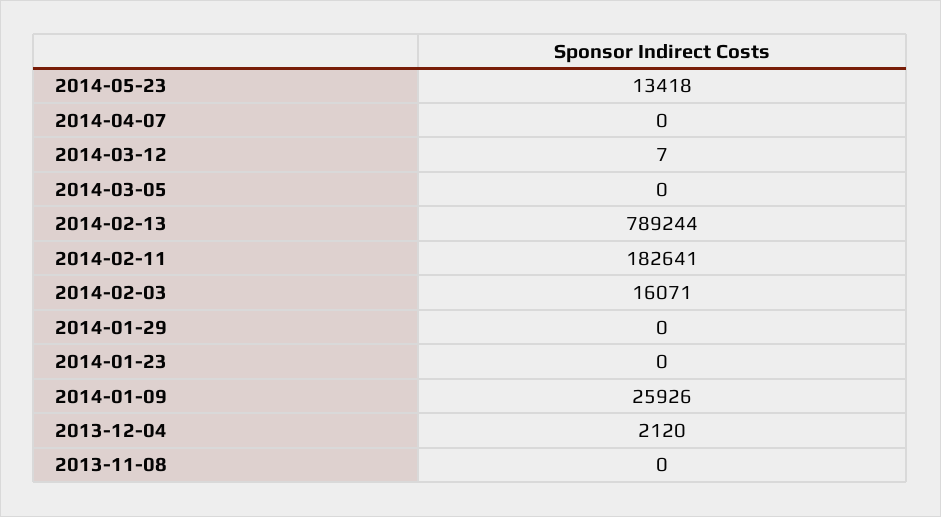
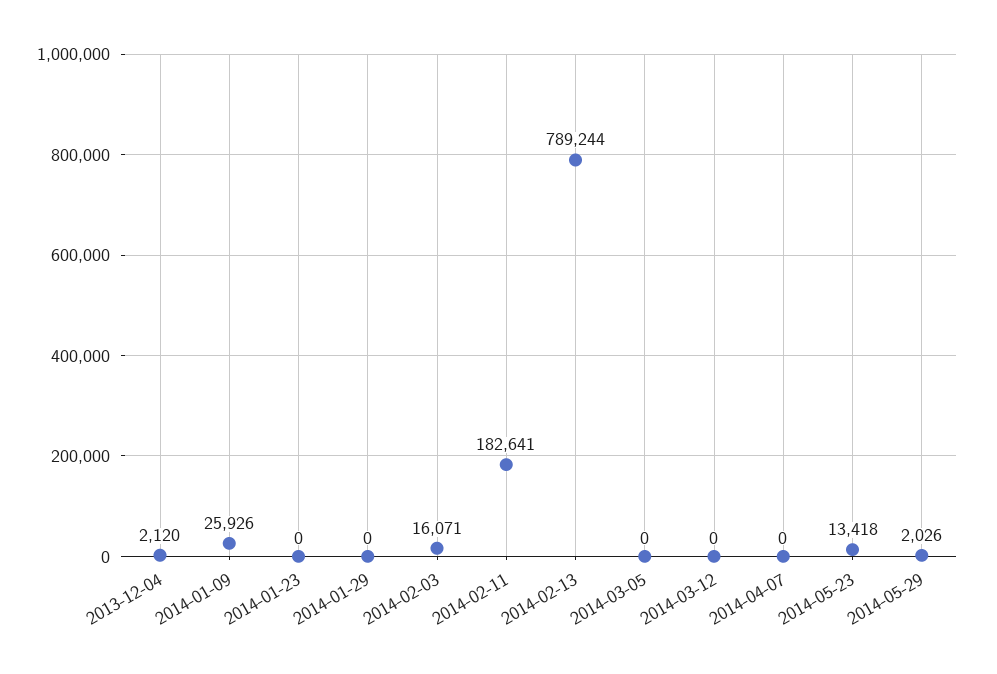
2014-03-12: 7 -> 0
2013-11-08: 0 -> none
2014-05-29: none -> 2026

